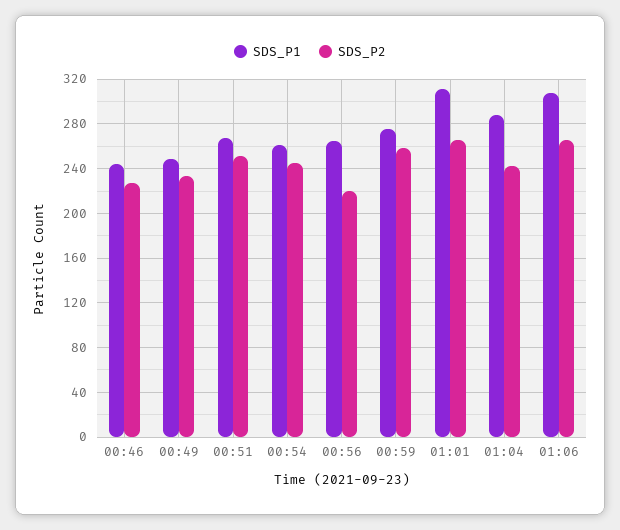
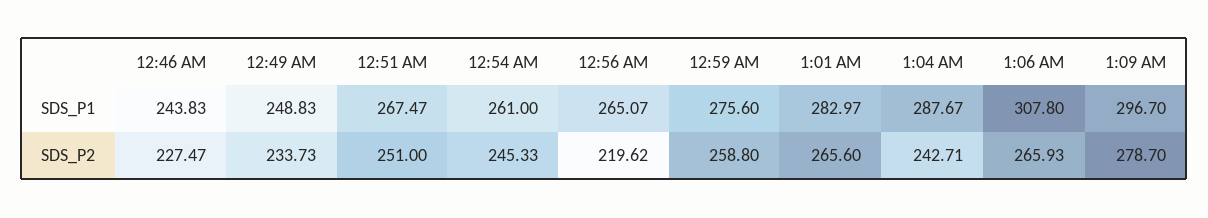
SDS_P1, 01:01: 310 -> 282.97
SDS_P1, 1:09 AM: none -> 296.7
SDS_P2, 1:09 AM: none -> 278.7

